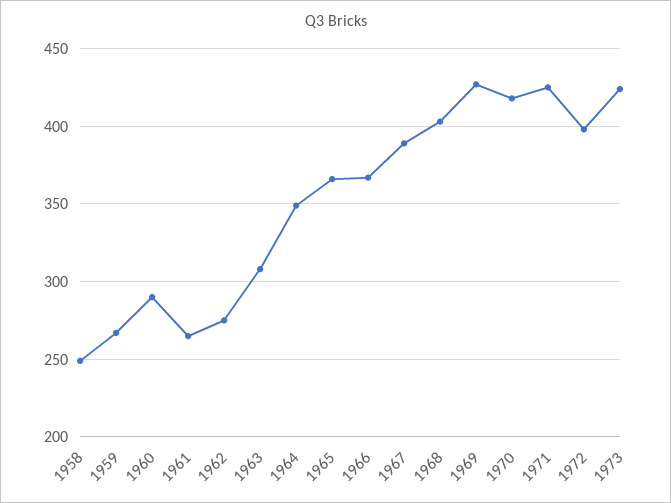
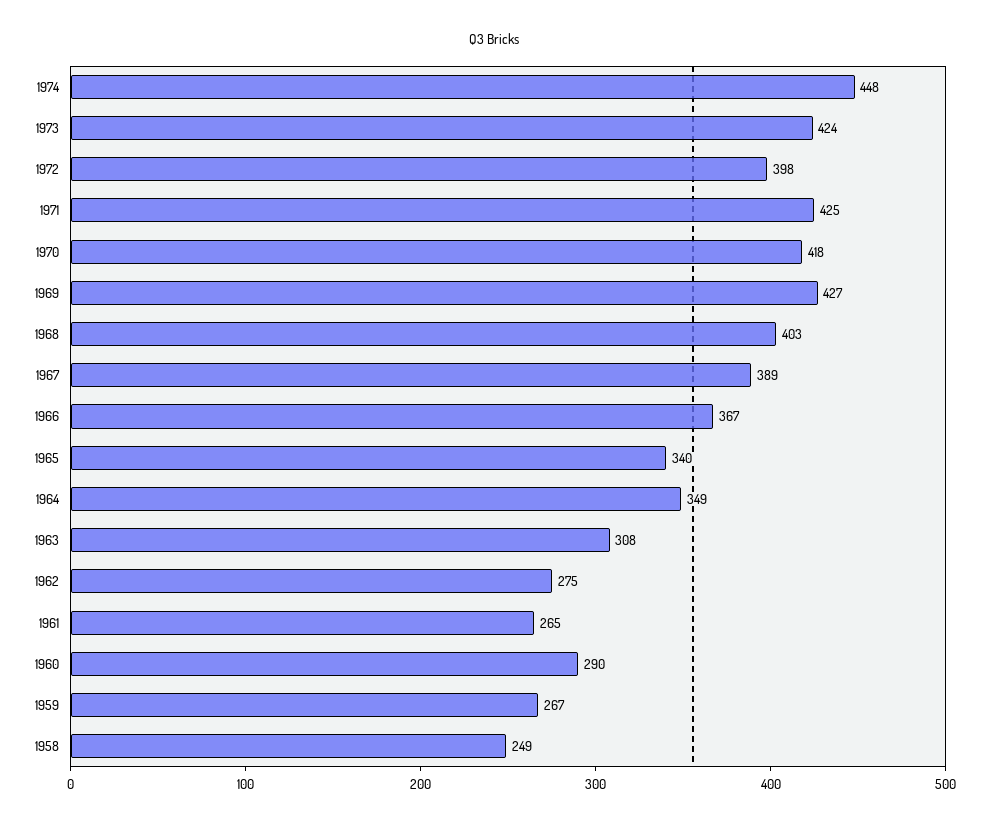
1965: 365 -> 340
1974: none -> 448

